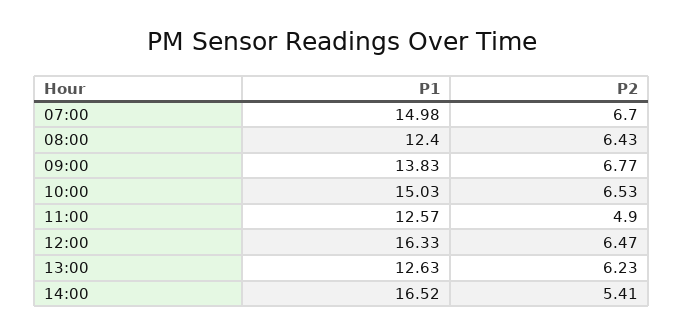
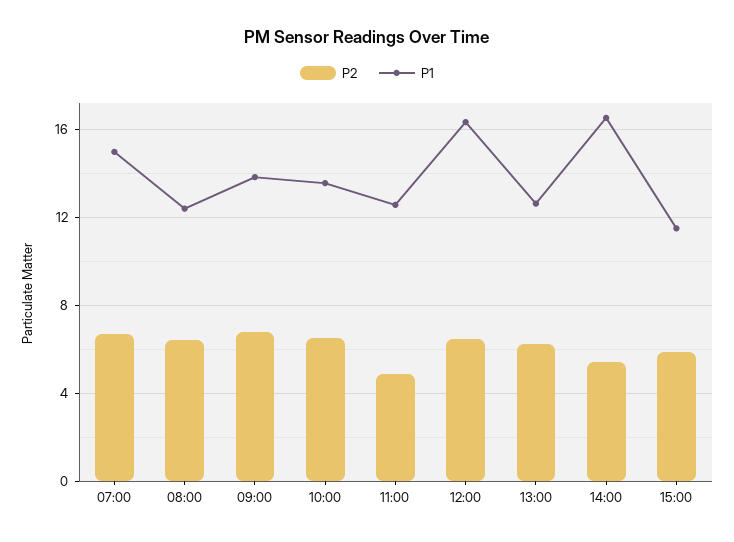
P1, 10:00: 15.03 -> 13.5
P2, 15:00: none -> 6
P1, 15:00: none -> 11.5

